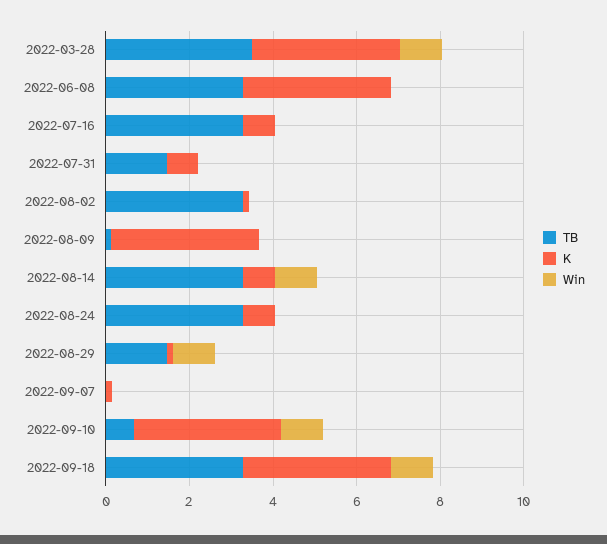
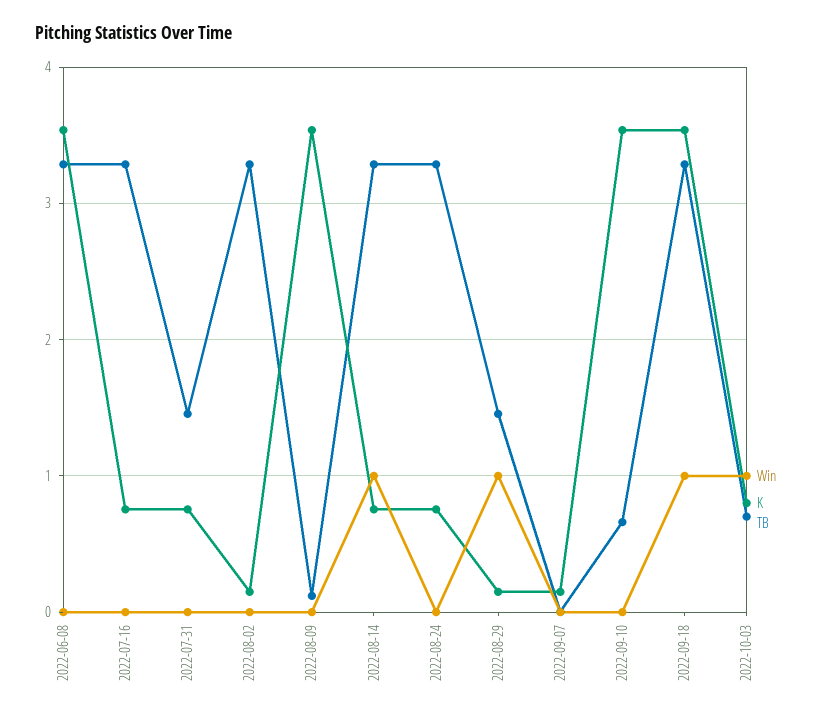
TB, 2022-03-28: 3.5 -> none
K, 2022-03-28: 3.5 -> none
Win, 2022-03-28: 1 -> none
Win, 2022-09-10: 1 -> 0
Win, 2022-10-03: none -> 1
K, 2022-10-03: none -> 0.8
TB, 2022-10-03: none -> 0.7

